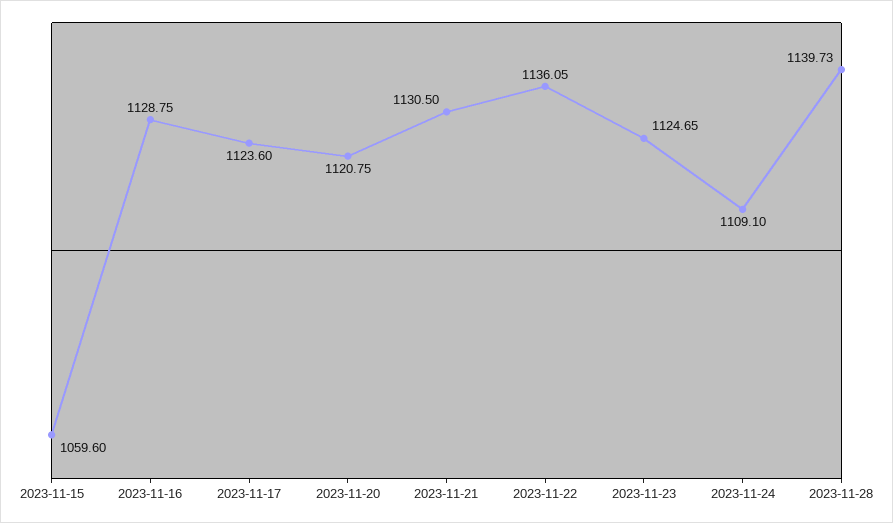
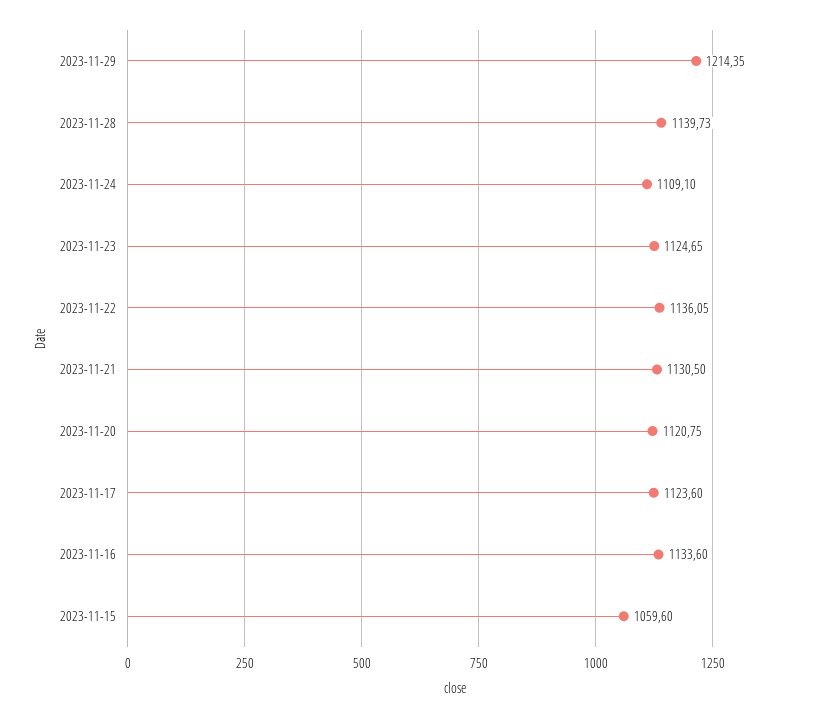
2023-11-16: 1128.75 -> 1133.6
2023-11-29: none -> 1214.35

